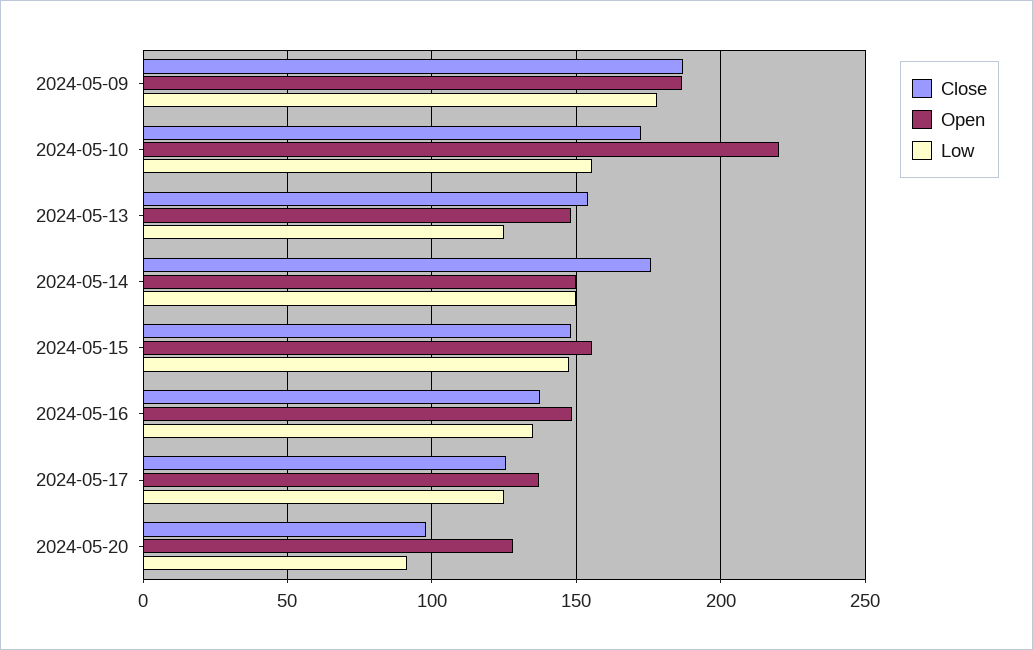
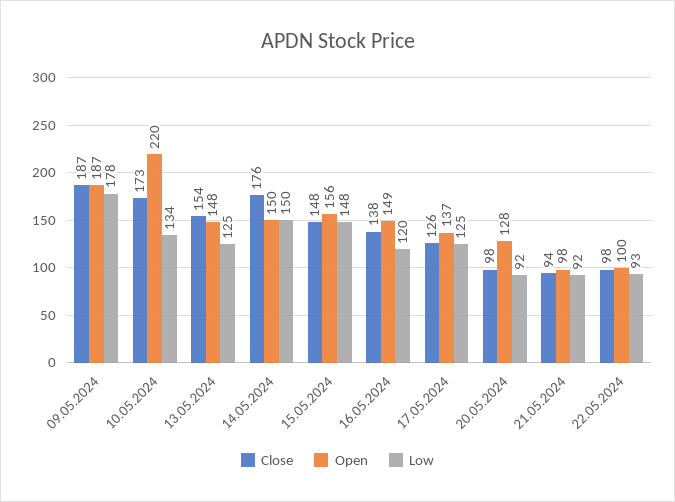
Low, 2024-05-10: 155 -> 134
Low, 2024-05-16: 135 -> 120
Close, 21.05.2024: none -> 94
Open, 21.05.2024: none -> 98
Low, 21.05.2024: none -> 92
Close, 22.05.2024: none -> 98
Open, 22.05.2024: none -> 100
Low, 22.05.2024: none -> 93

